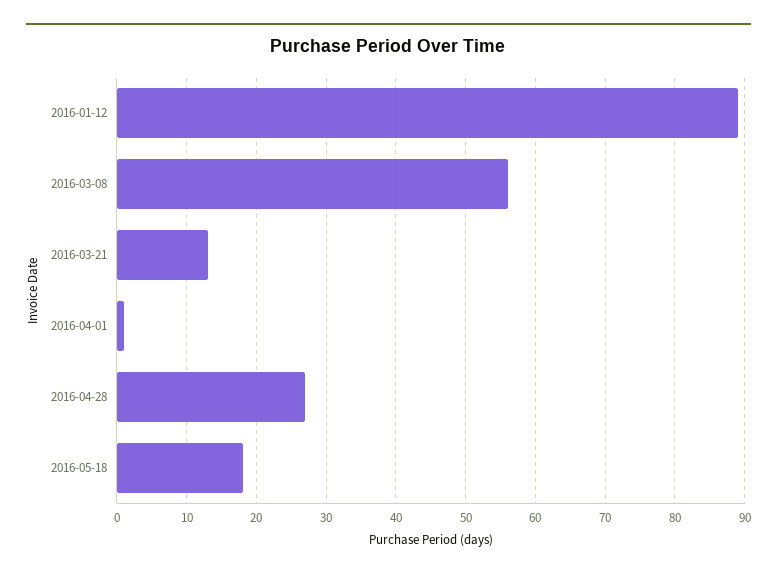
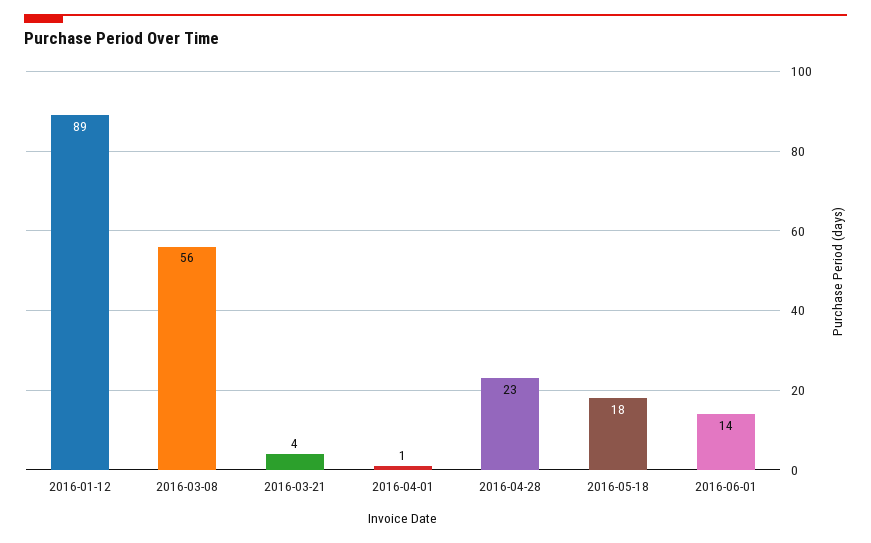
2016-03-21: 13 -> 4
2016-04-28: 27 -> 23
2016-06-01: none -> 14

